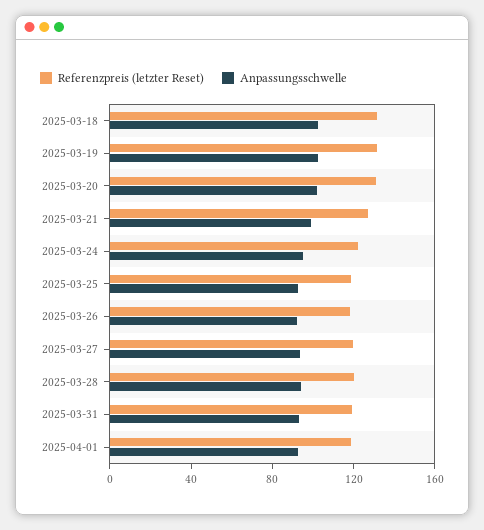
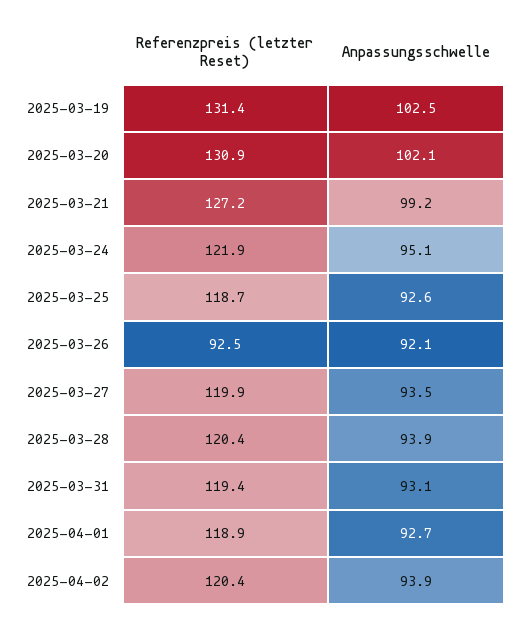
Referenzpreis (letzter Reset), 2025-03-18: 130 -> none
Anpassungsschwelle, 2025-03-18: 100 -> none
Referenzpreis (letzter Reset), 2025-03-26: 120 -> 92.5
Referenzpreis (letzter Reset), 2025-04-02: none -> 120.4
Anpassungsschwelle, 2025-04-02: none -> 93.9

